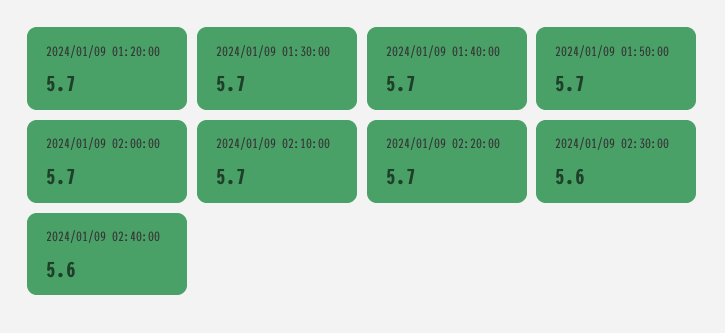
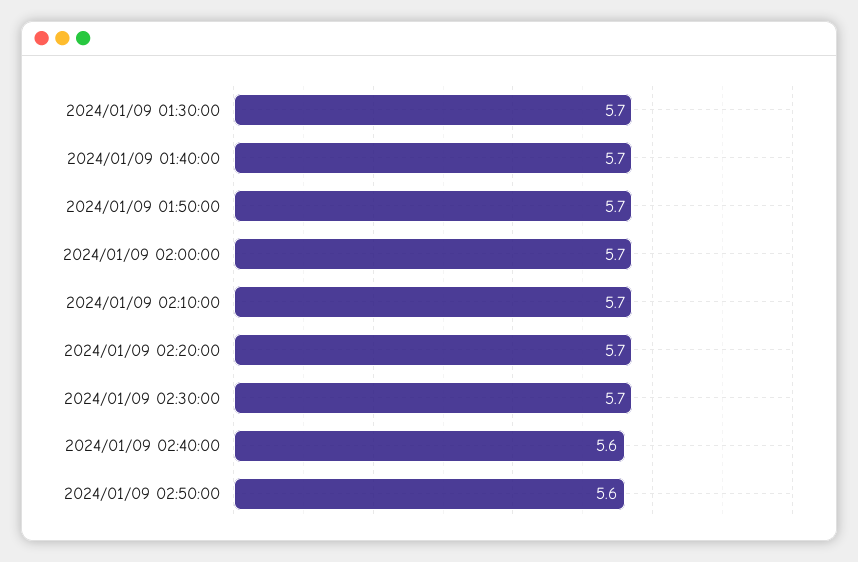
2024/01/09 01:20:00: 5.7 -> none
2024/01/09 02:30:00: 5.6 -> 5.7
2024/01/09 02:50:00: none -> 5.6

